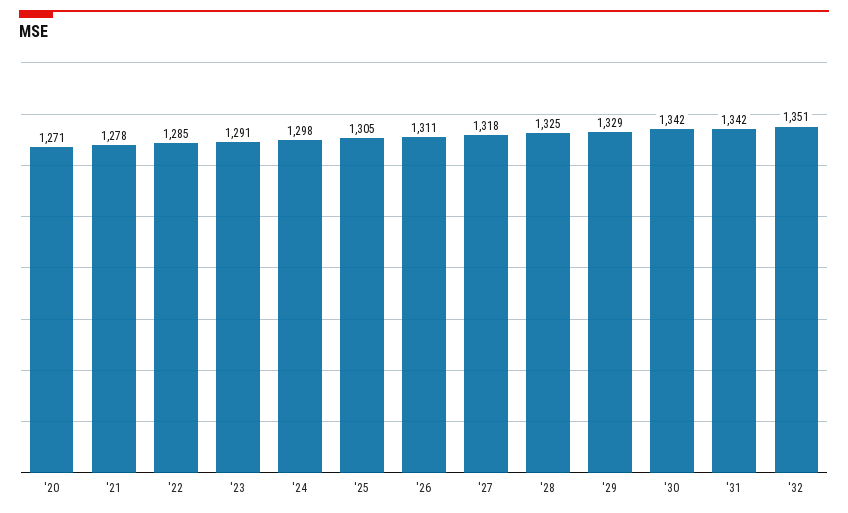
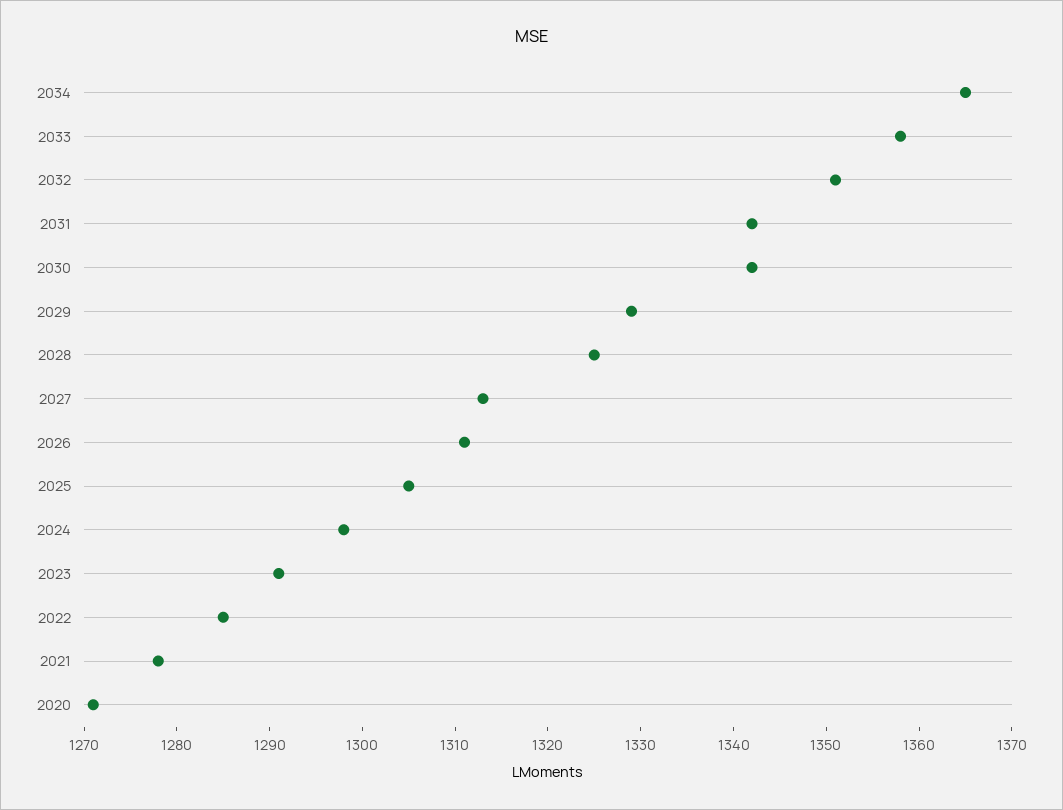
'27: 1318 -> 1313
2034: none -> 1365
2033: none -> 1358

